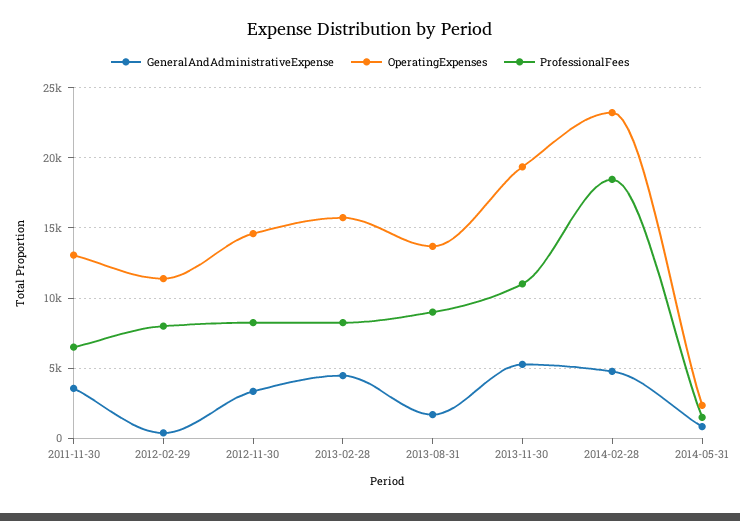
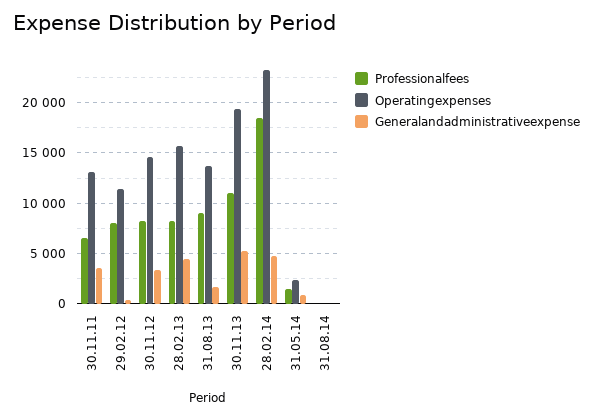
ProfessionalFees, 31.08.14: none -> 0
OperatingExpenses, 31.08.14: none -> 0
GeneralAndAdministrativeExpense, 31.08.14: none -> 0

